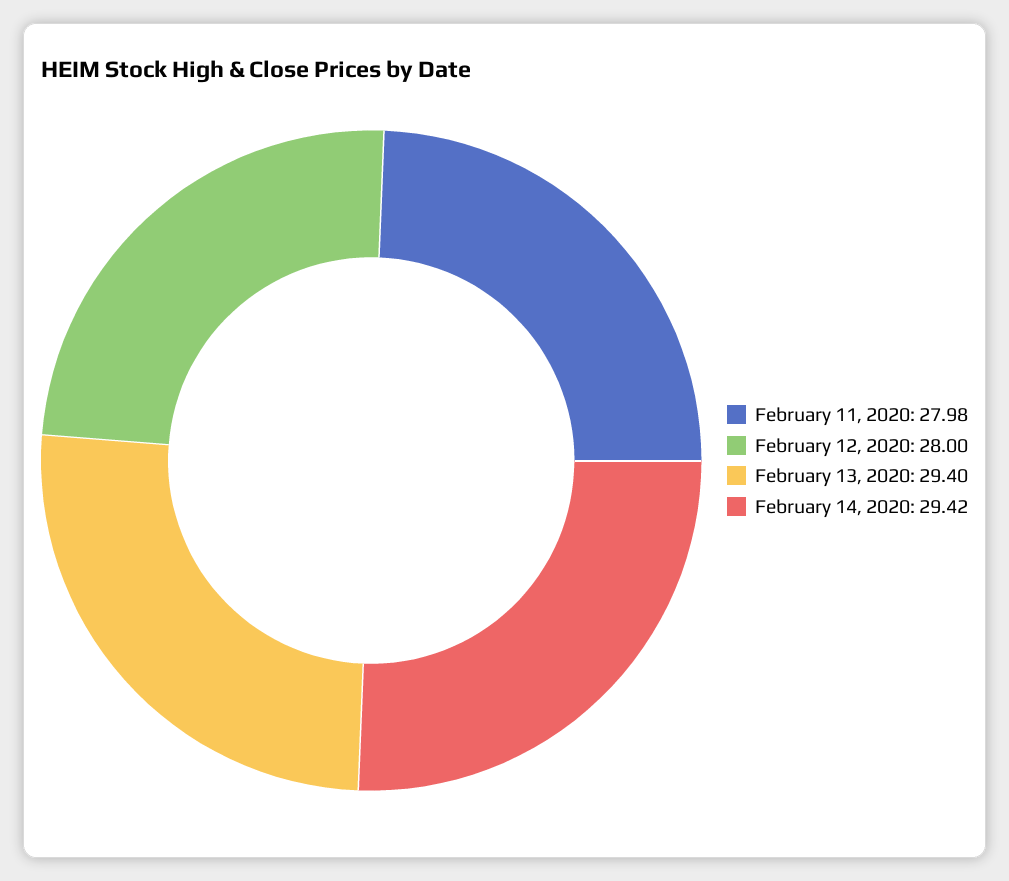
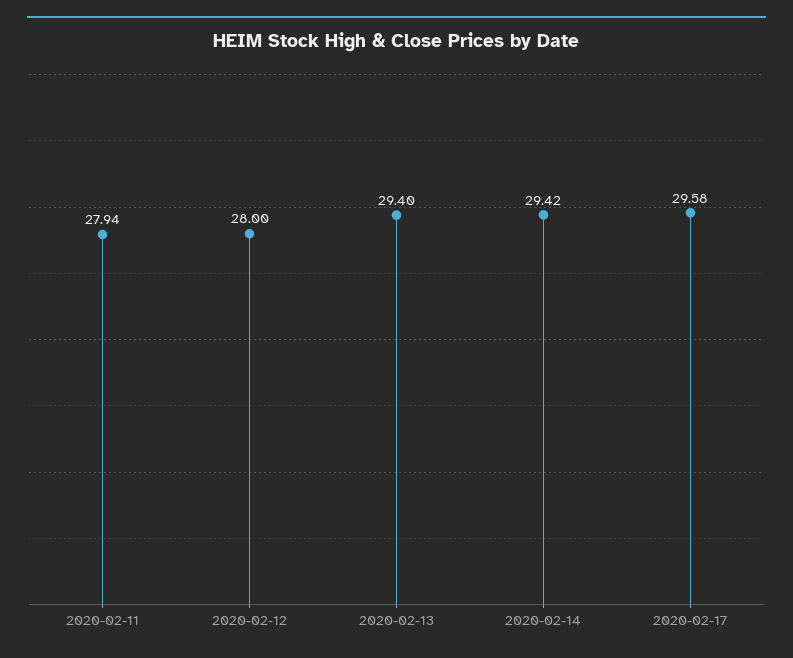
February 11, 2020: 27.98 -> 27.94
2020-02-17: none -> 29.58

